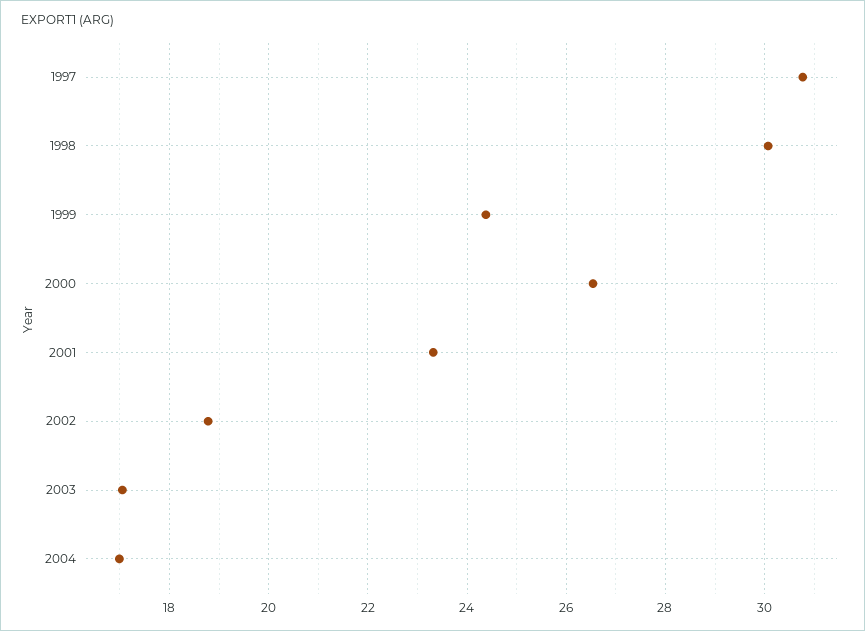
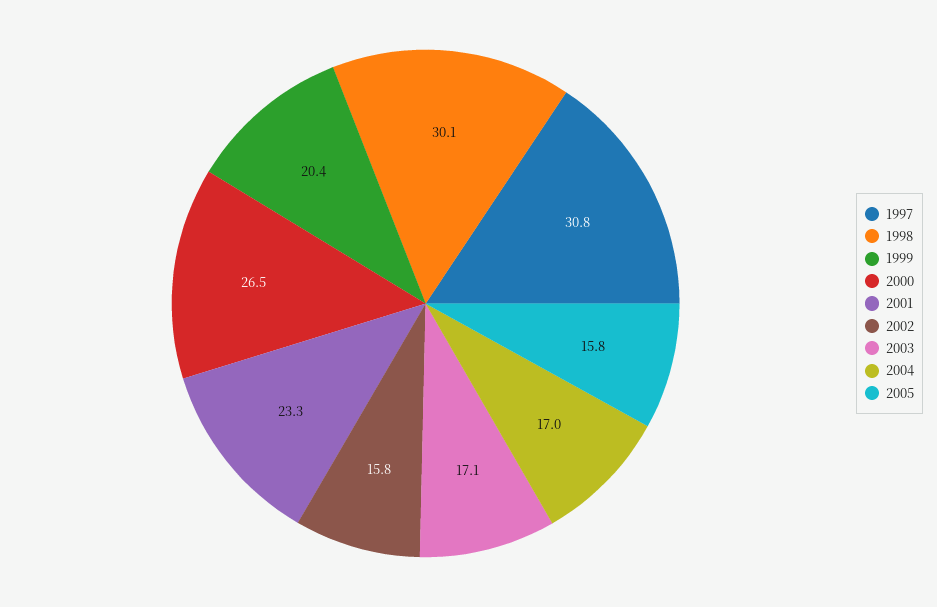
1999: 24.4 -> 20.4
2002: 18.8 -> 15.8
2005: none -> 15.8

